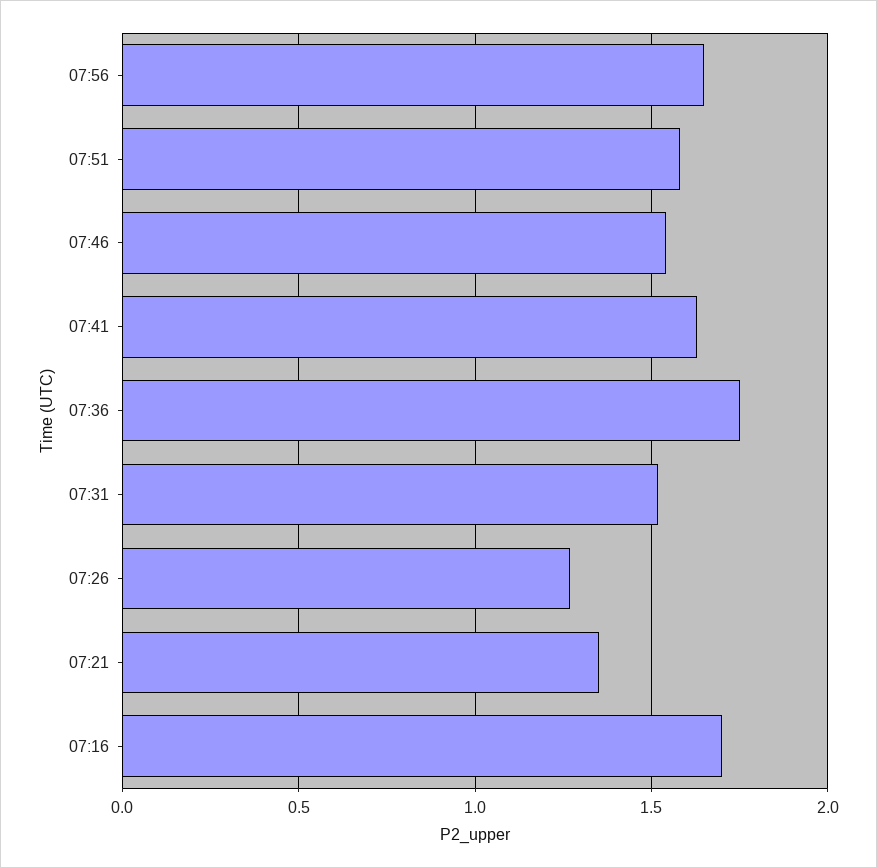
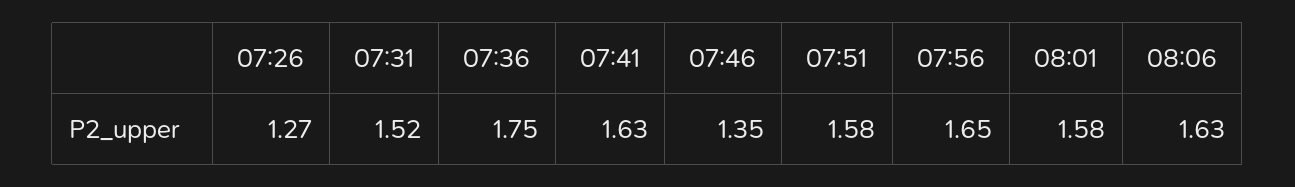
07:46: 1.55 -> 1.35
07:21: 1.35 -> none
07:16: 1.7 -> none
08:01: none -> 1.58
08:06: none -> 1.63

